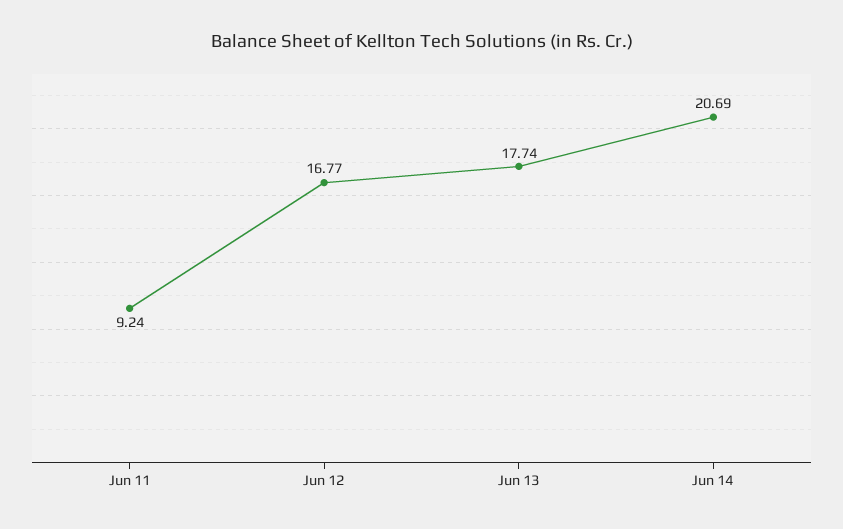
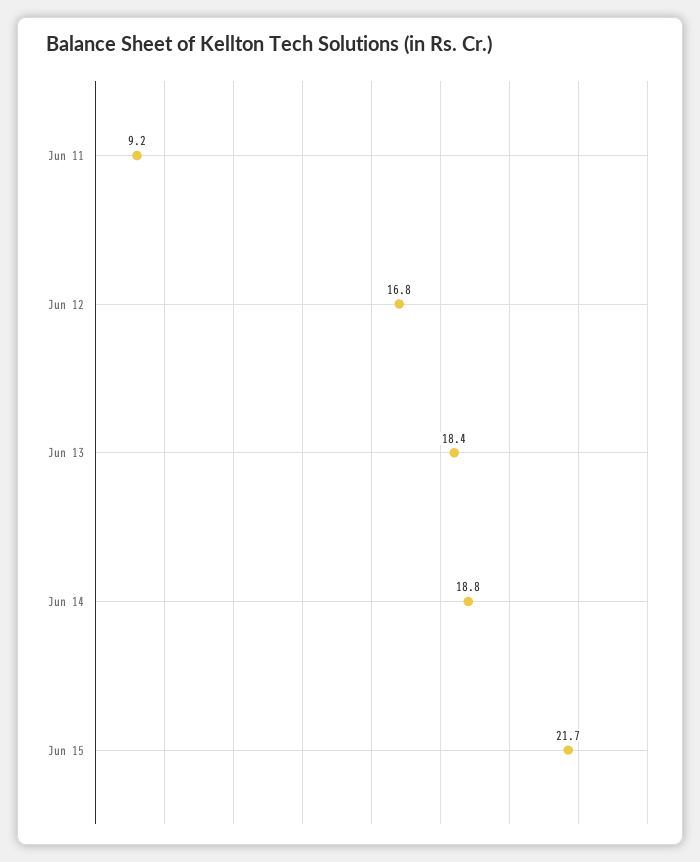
Jun 13: 17.74 -> 18.4
Jun 14: 20.69 -> 18.8
Jun 15: none -> 21.7

